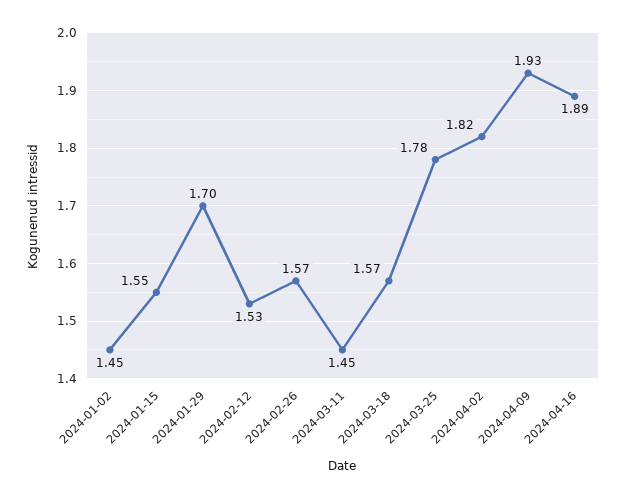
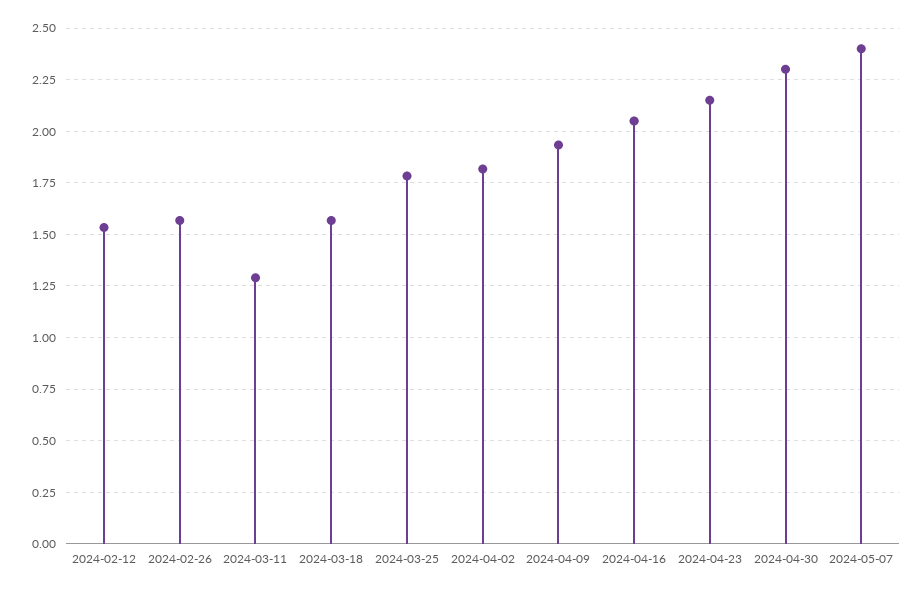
2024-01-02: 1.45 -> none
2024-01-15: 1.55 -> none
2024-01-29: 1.7 -> none
2024-03-11: 1.45 -> 1.3
2024-04-16: 1.89 -> 2.05
2024-04-23: none -> 2.15
2024-04-30: none -> 2.3
2024-05-07: none -> 2.4

